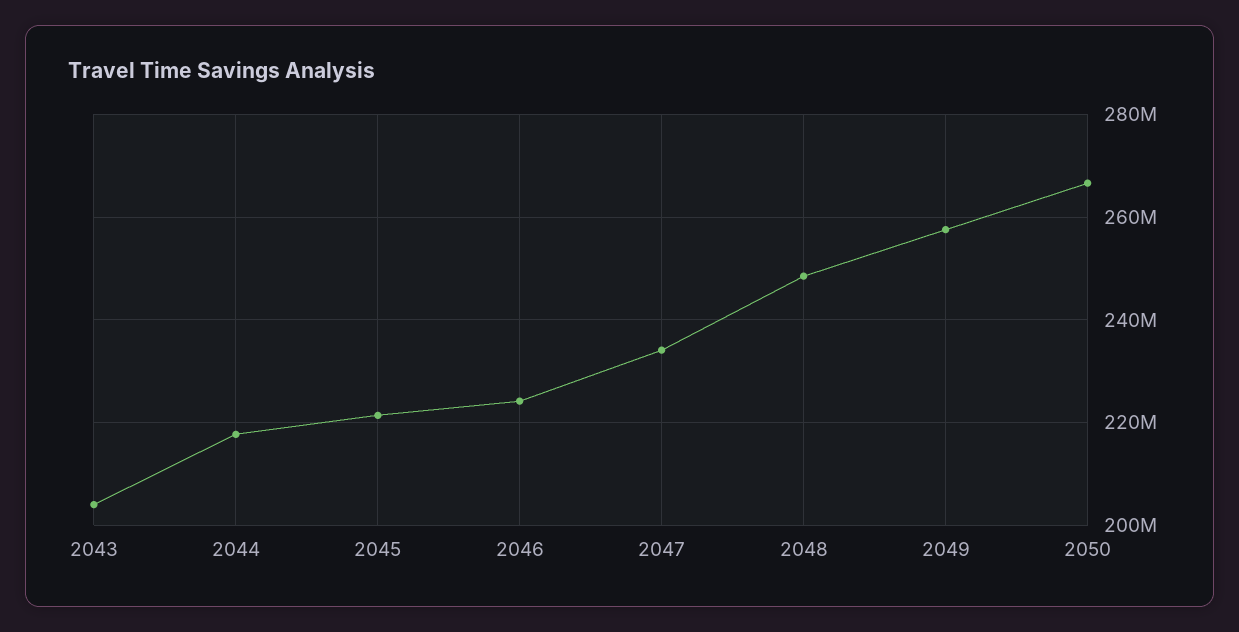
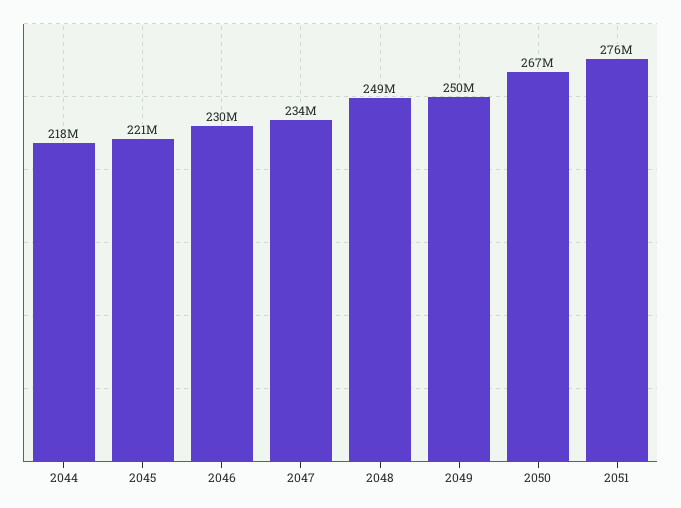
2043: 204000000 -> none
2046: 224000000 -> 230000000
2049: 258000000 -> 250000000
2051: none -> 276000000

